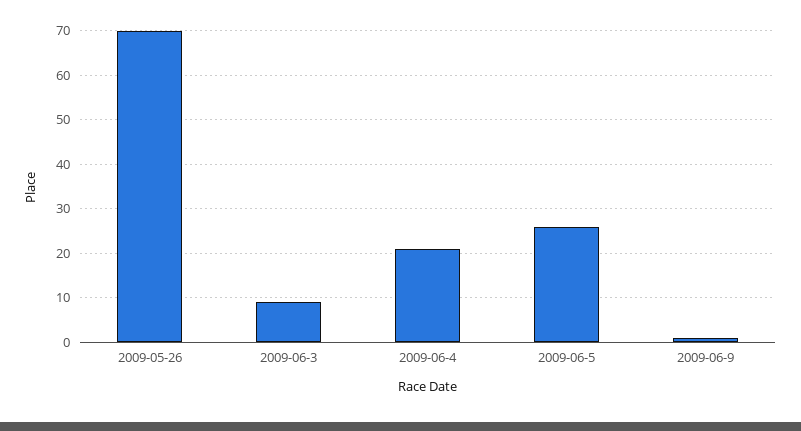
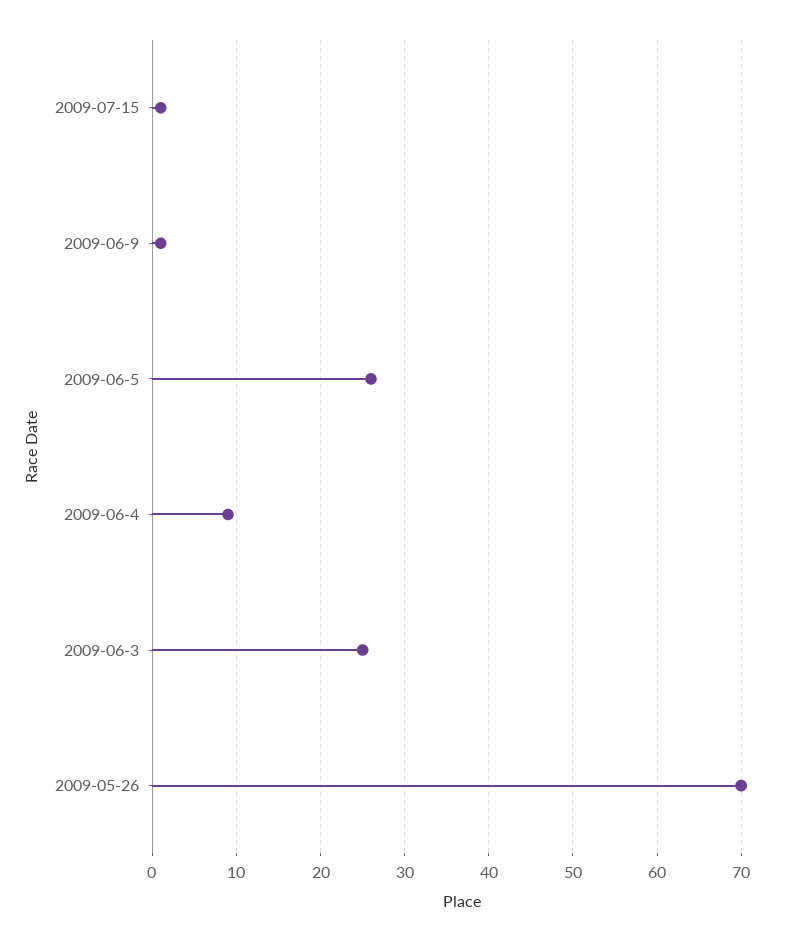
2009-06-3: 10 -> 25
2009-06-4: 20 -> 9
2009-07-15: none -> 1

